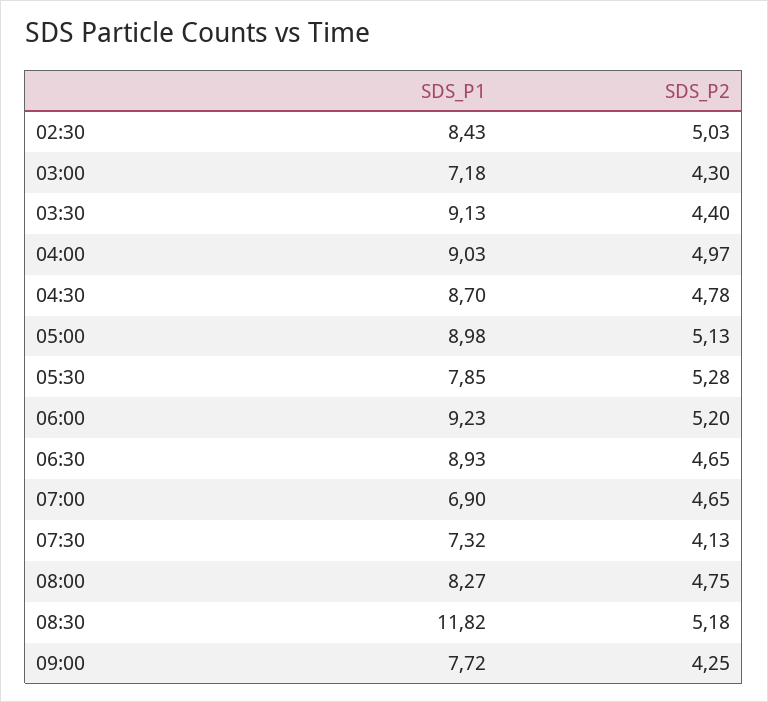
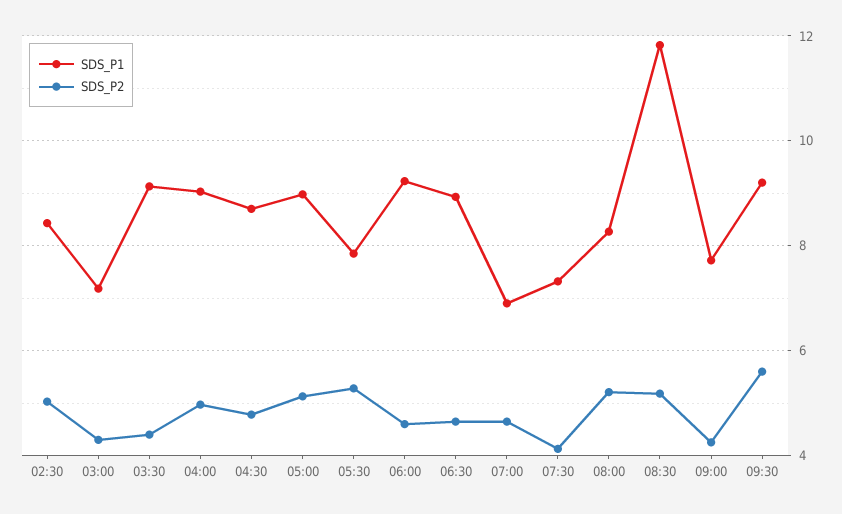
SDS_P2, 06:00: 5.2 -> 4.6
SDS_P2, 08:00: 4.75 -> 5.2
SDS_P1, 09:30: none -> 9.2
SDS_P2, 09:30: none -> 5.6

